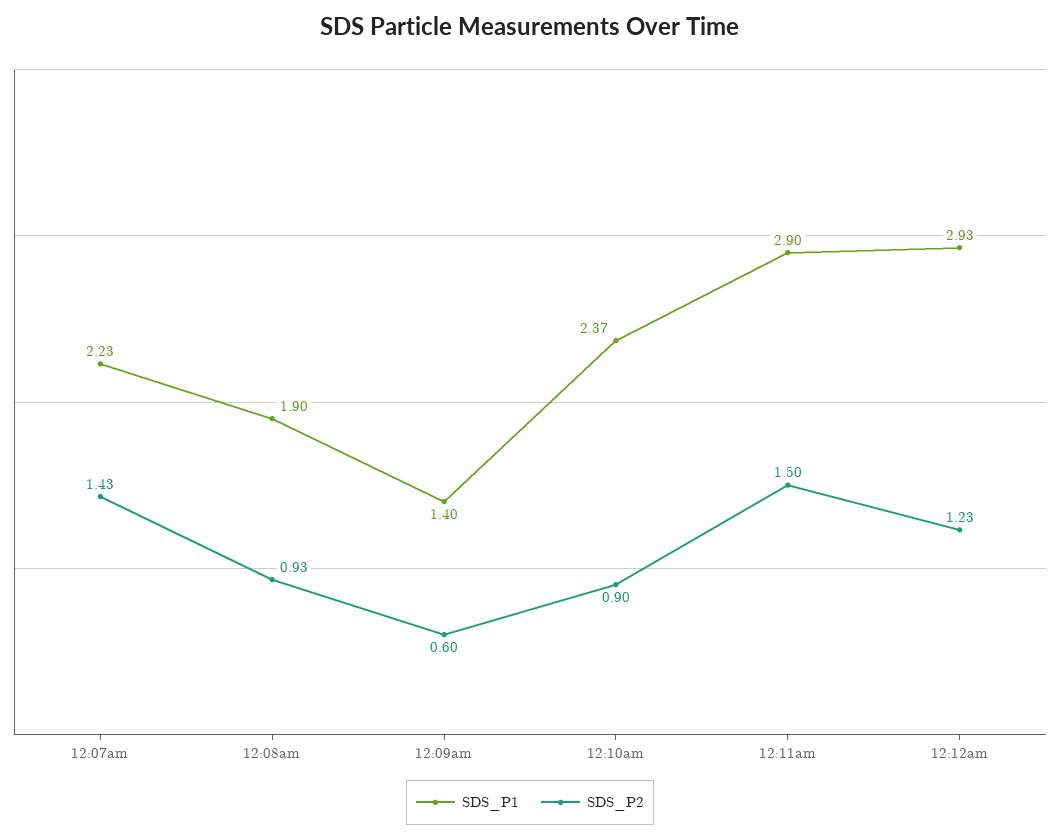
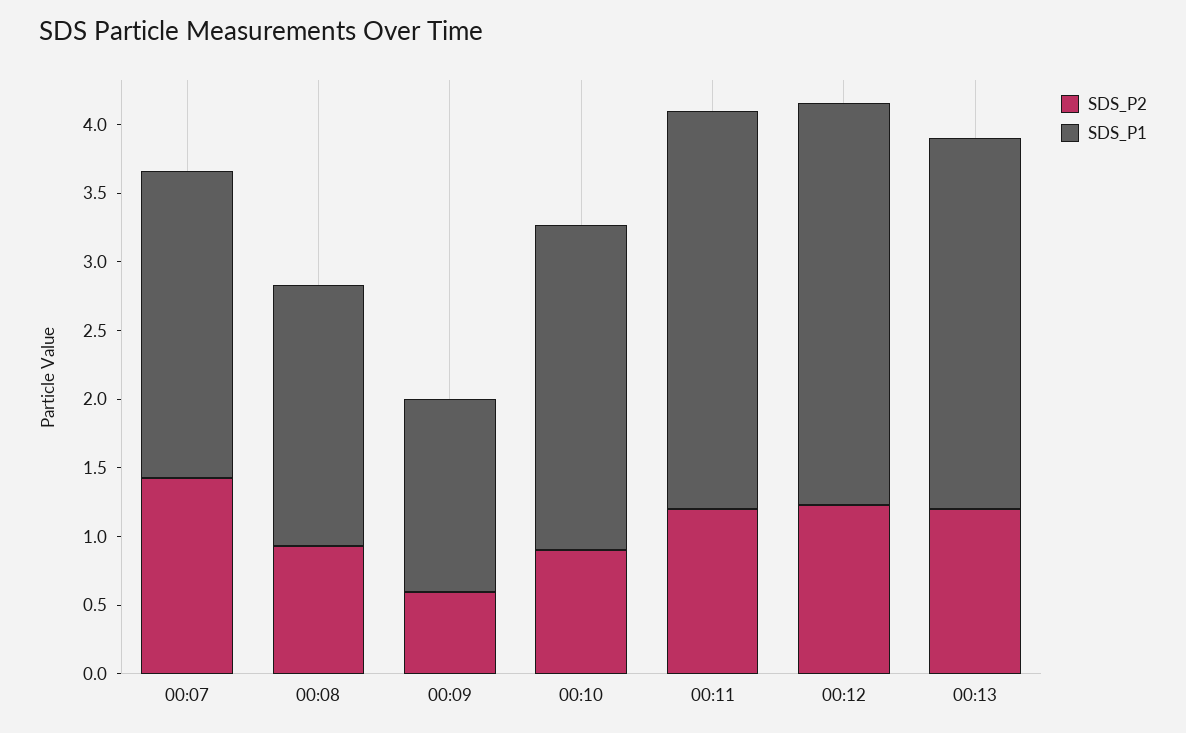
SDS_P2, 12:11am: 1.5 -> 1.2
SDS_P2, 00:13: none -> 1.2
SDS_P1, 00:13: none -> 2.7

